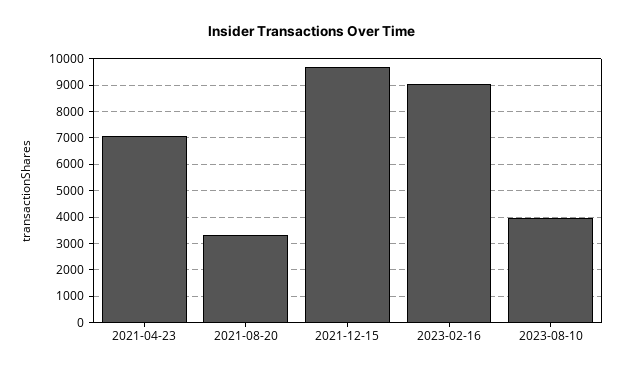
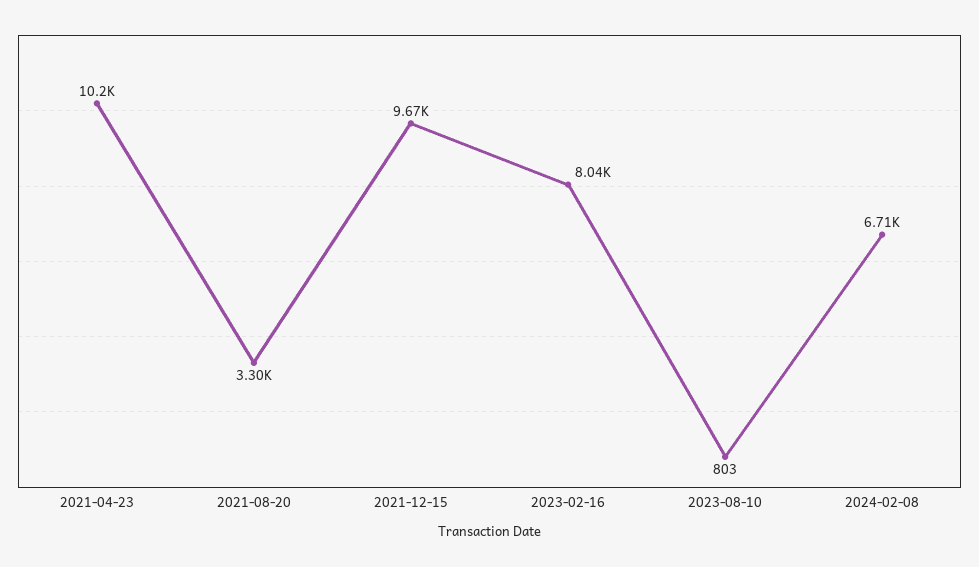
2021-04-23: 7000 -> 10200
2023-02-16: 9000 -> 8040
2023-08-10: 4000 -> 803
2024-02-08: none -> 6710

